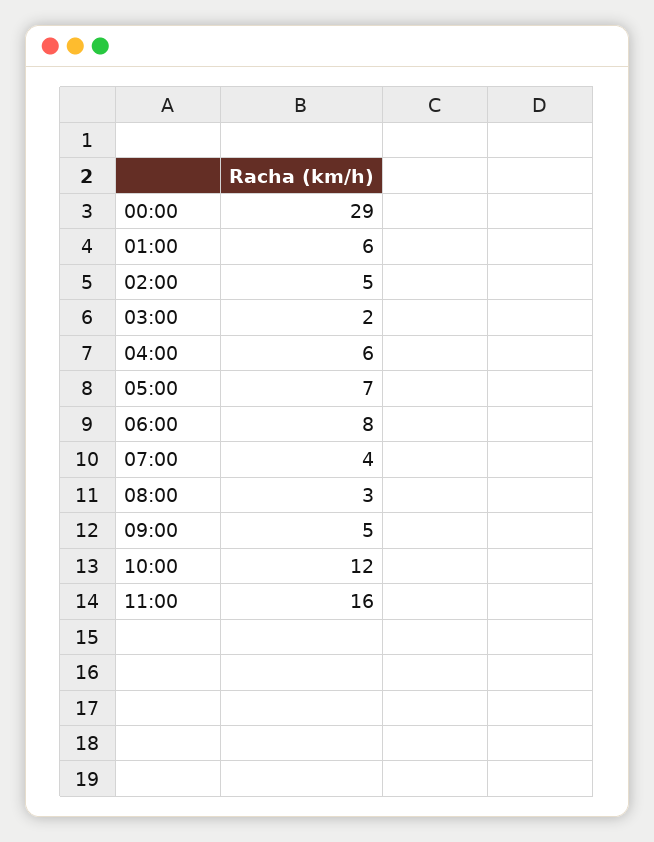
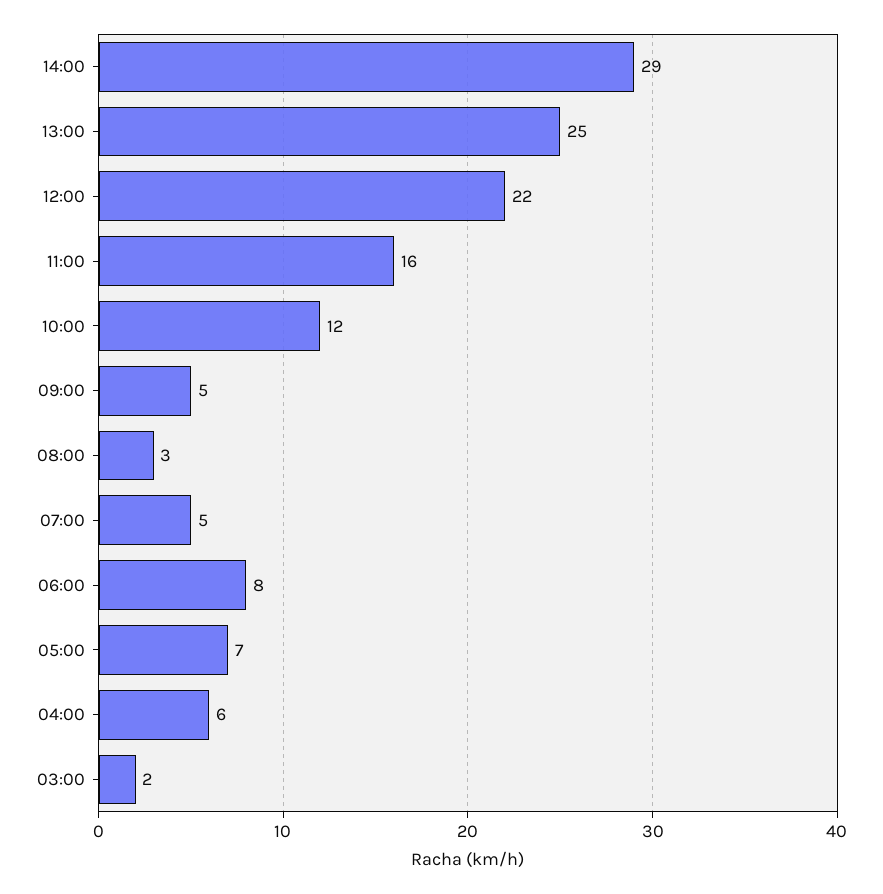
00:00: 29 -> none
01:00: 6 -> none
02:00: 5 -> none
07:00: 4 -> 5
14:00: none -> 29
13:00: none -> 25
12:00: none -> 22

